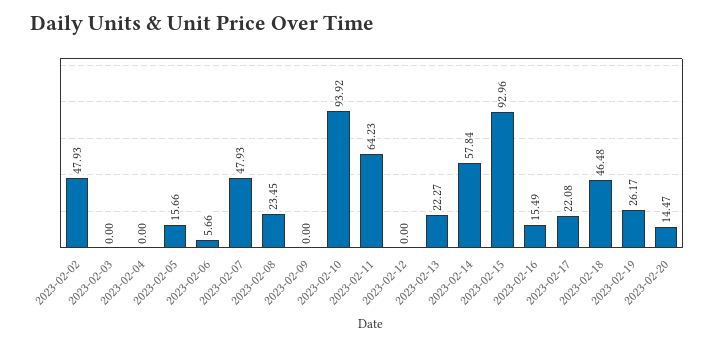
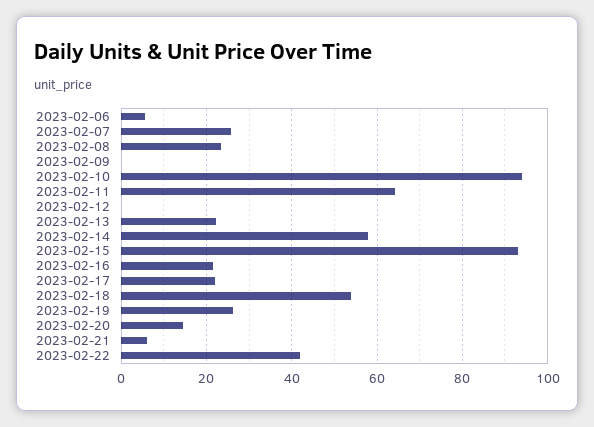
2023-02-02: 47.93 -> none
2023-02-03: 0 -> none
2023-02-04: 0 -> none
2023-02-05: 15.66 -> none
2023-02-07: 47.93 -> 26
2023-02-16: 15.49 -> 22
2023-02-18: 46.48 -> 54
2023-02-21: none -> 6
2023-02-22: none -> 42

